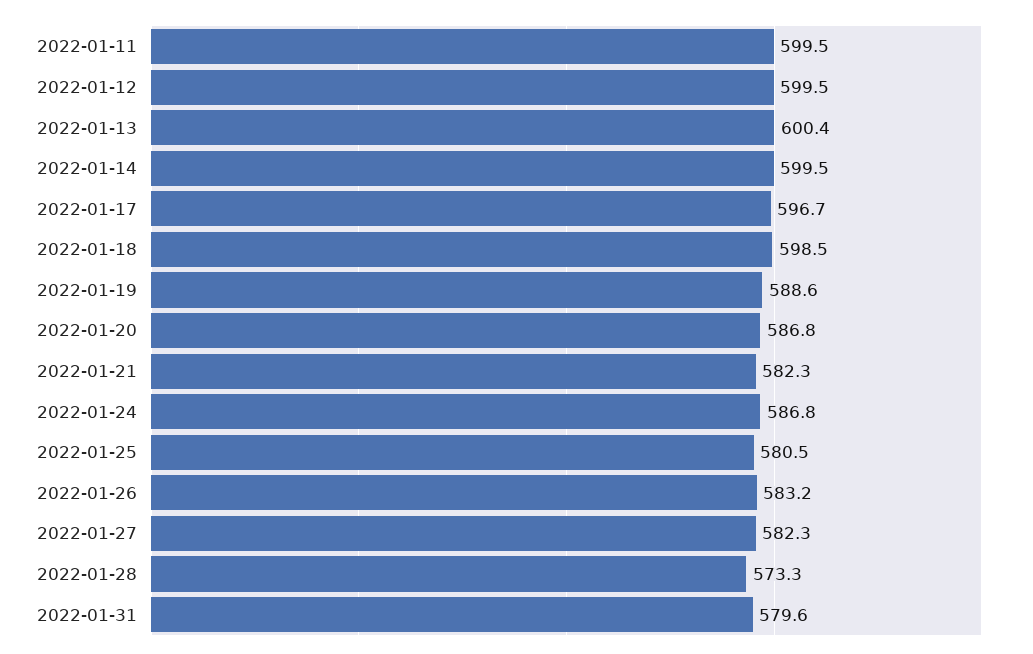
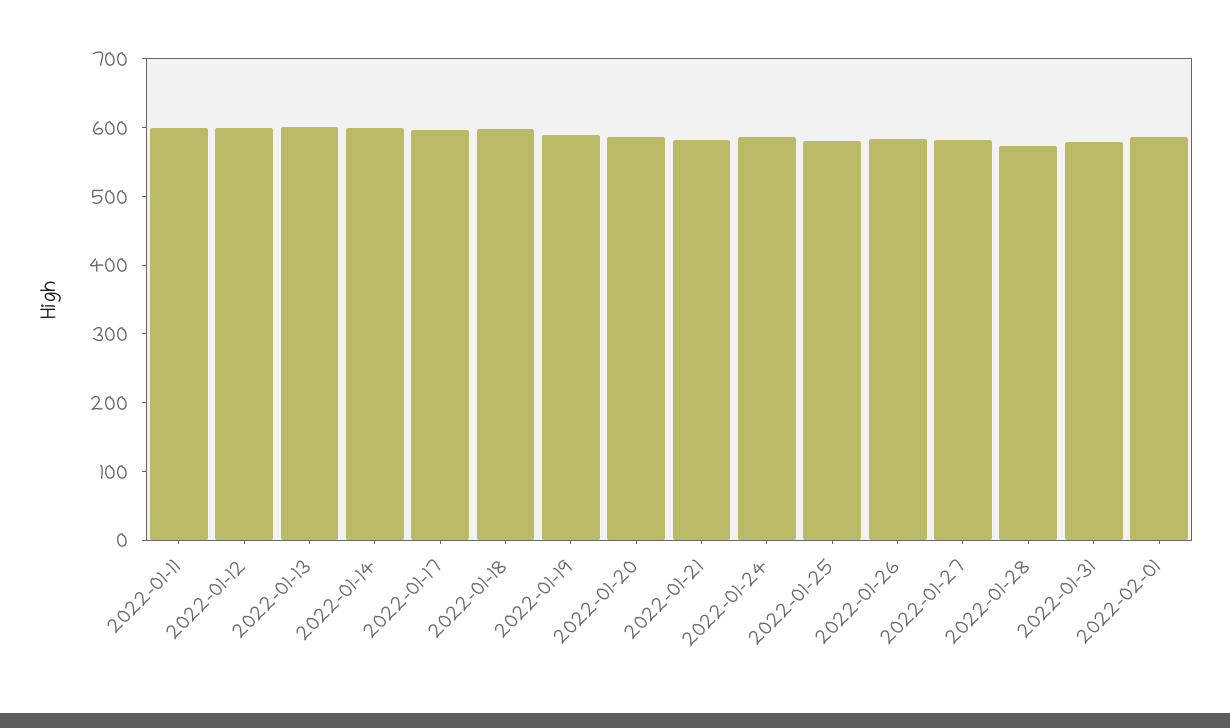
2022-02-01: none -> 580

